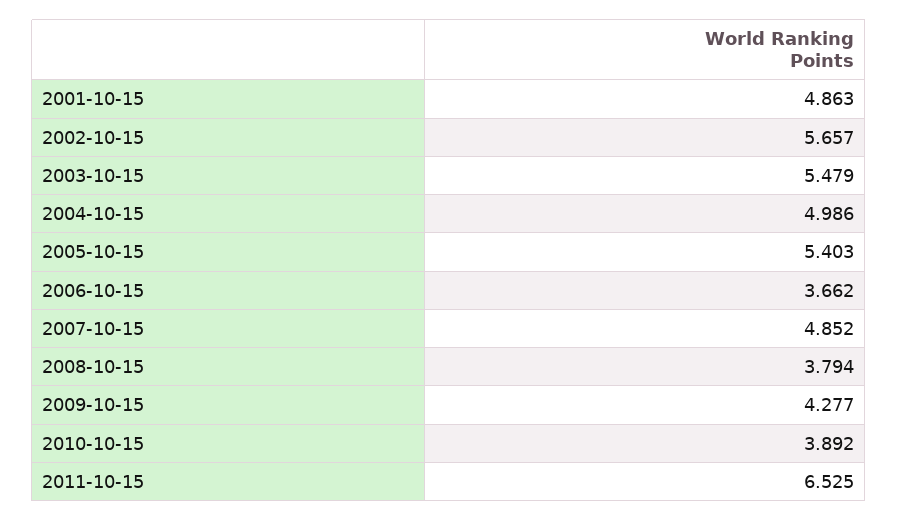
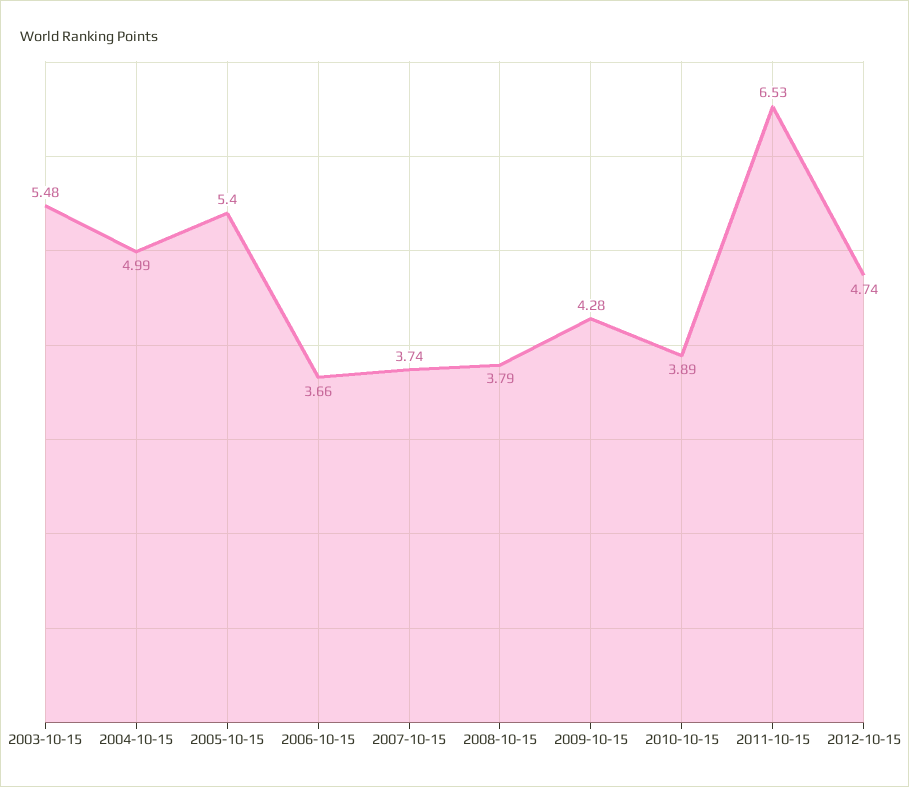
2001-10-15: 4.863 -> none
2002-10-15: 5.657 -> none
2007-10-15: 4.852 -> 3.74
2012-10-15: none -> 4.74

